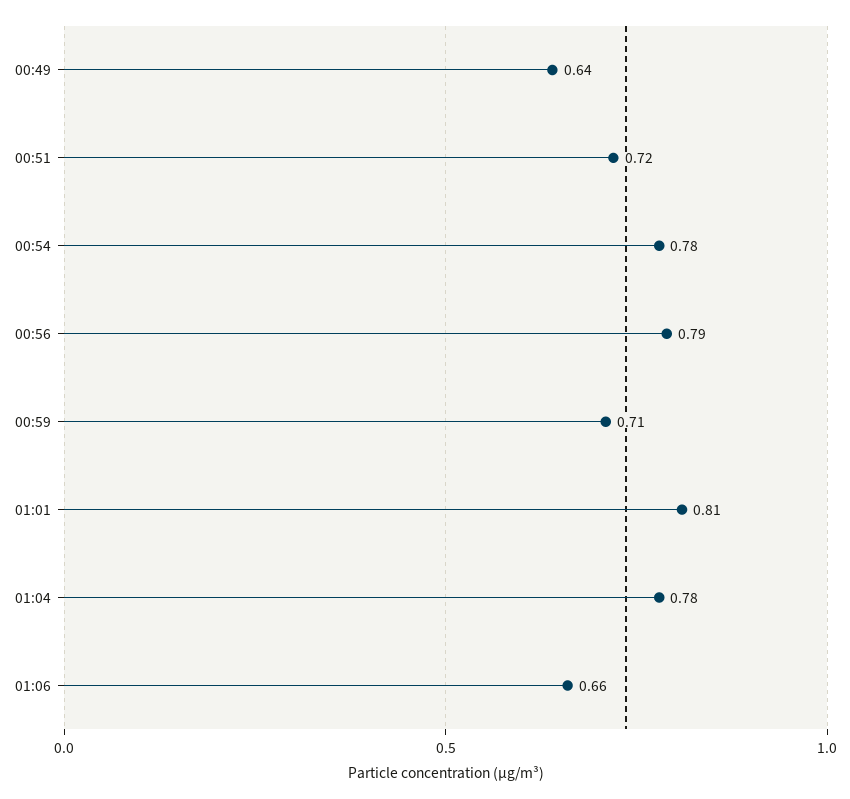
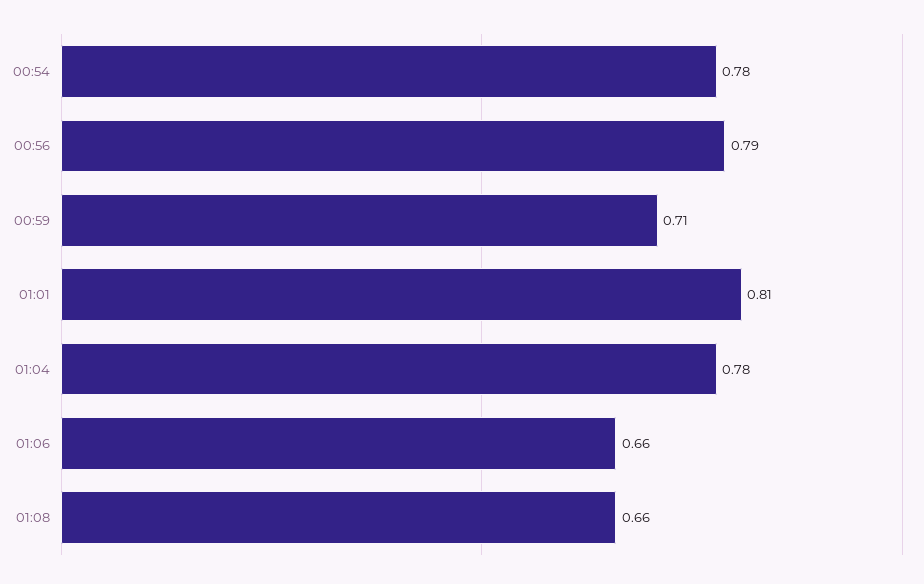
00:49: 0.64 -> none
00:51: 0.72 -> none
01:08: none -> 0.66

